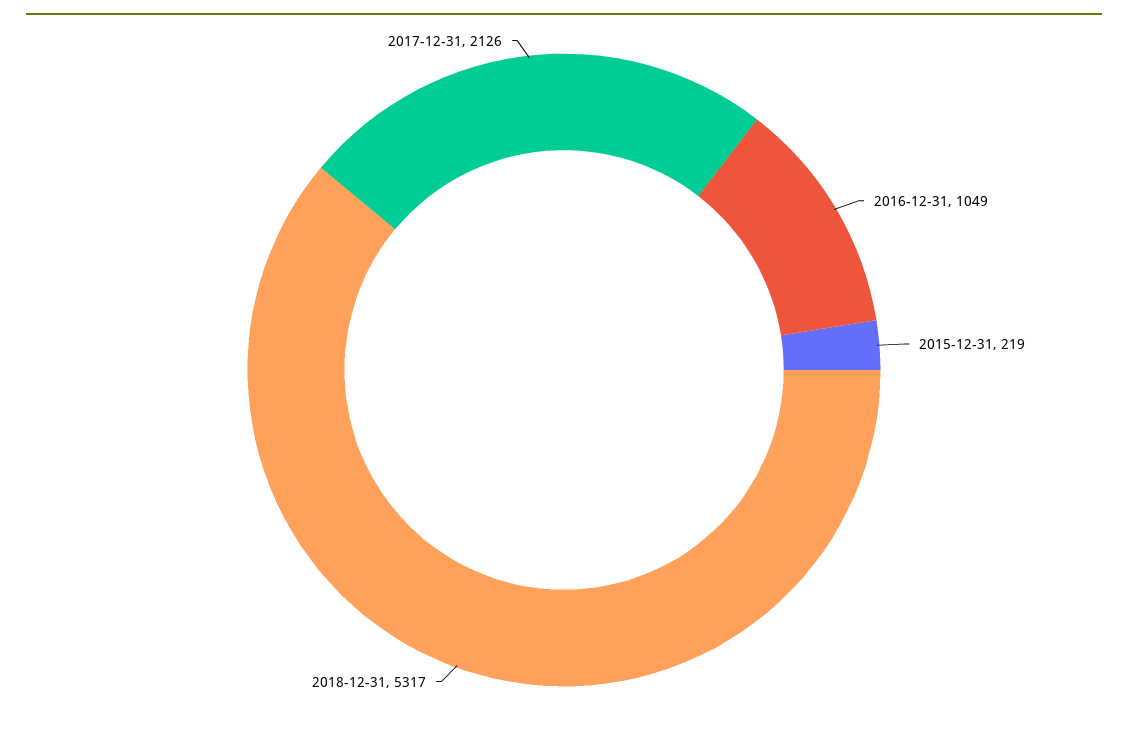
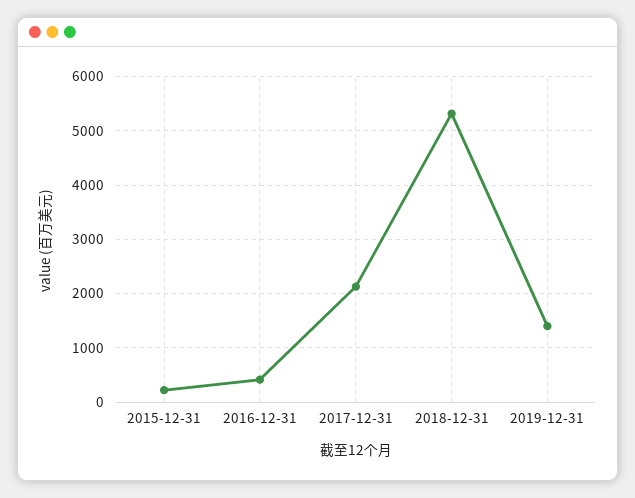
2016-12-31: 1049 -> 400
2019-12-31: none -> 1400

